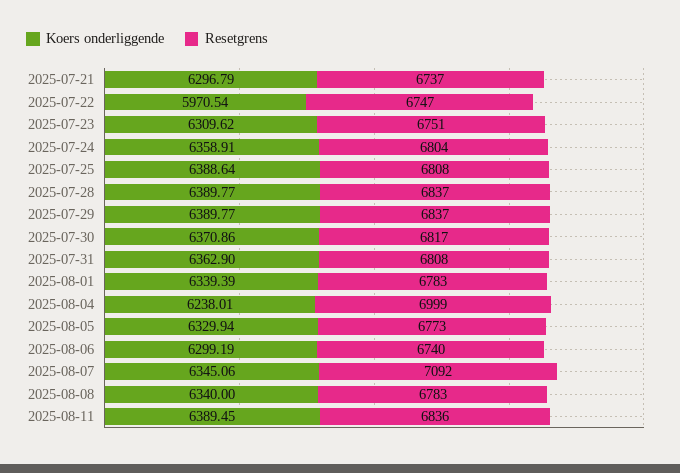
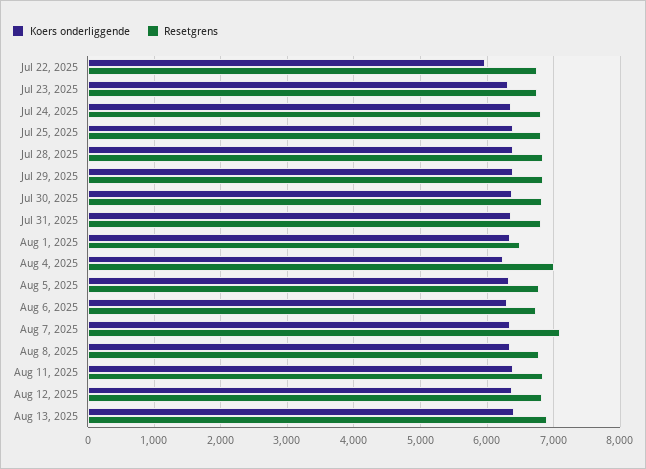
Koers onderliggende, 2025-07-21: 6296.79 -> none
Resetgrens, 2025-07-21: 6737 -> none
Resetgrens, 2025-08-01: 6783 -> 6500
Koers onderliggende, Aug 12, 2025: none -> 6400
Resetgrens, Aug 12, 2025: none -> 6800
Koers onderliggende, Aug 13, 2025: none -> 6400
Resetgrens, Aug 13, 2025: none -> 6900

